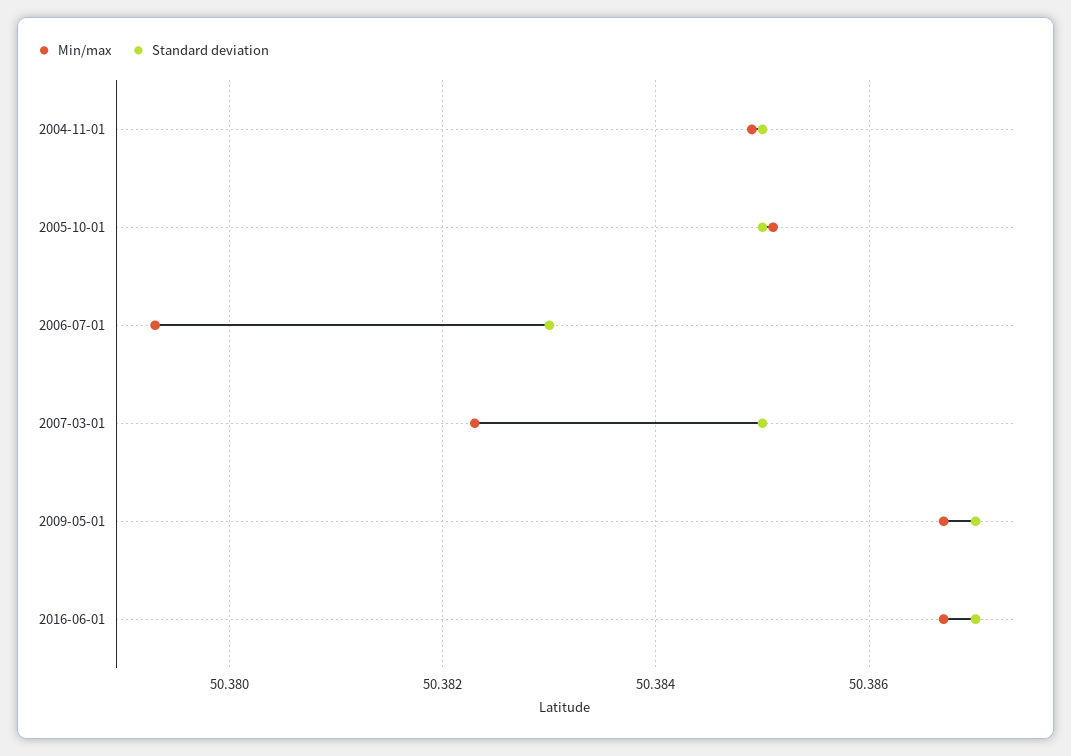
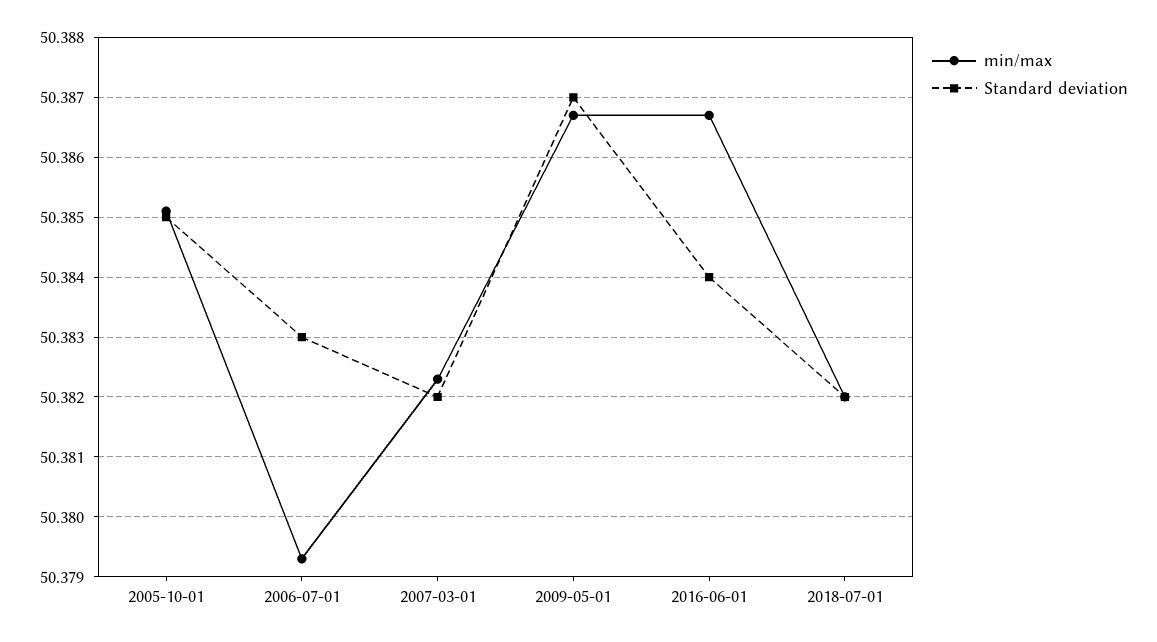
Min/max, 2004-11-01: 50.385 -> none
Standard deviation, 2004-11-01: 50.385 -> none
Standard deviation, 2007-03-01: 50.385 -> 50.382
Standard deviation, 2016-06-01: 50.387 -> 50.384
Min/max, 2018-07-01: none -> 50.382
Standard deviation, 2018-07-01: none -> 50.382

